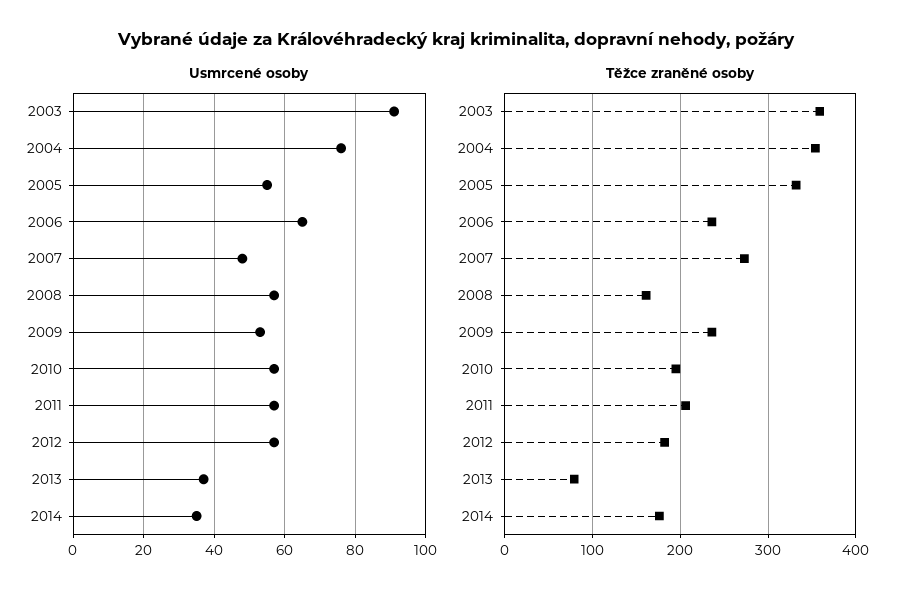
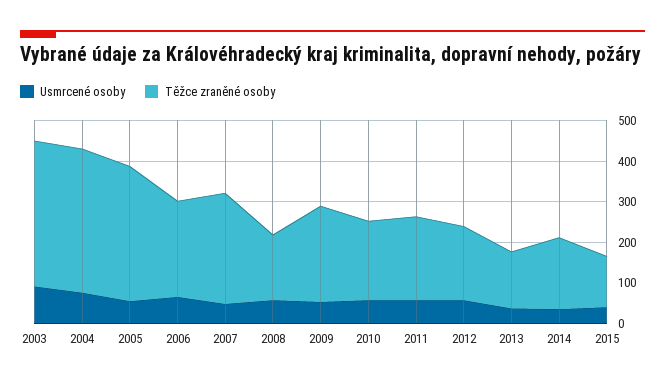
Těžce zraněné osoby, 2013: 80 -> 140
Usmrcené osoby, 2015: none -> 40
Těžce zraněné osoby, 2015: none -> 120

